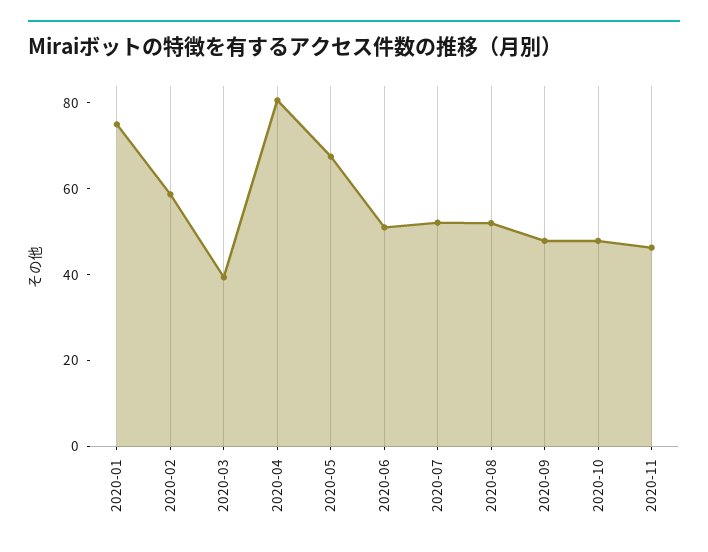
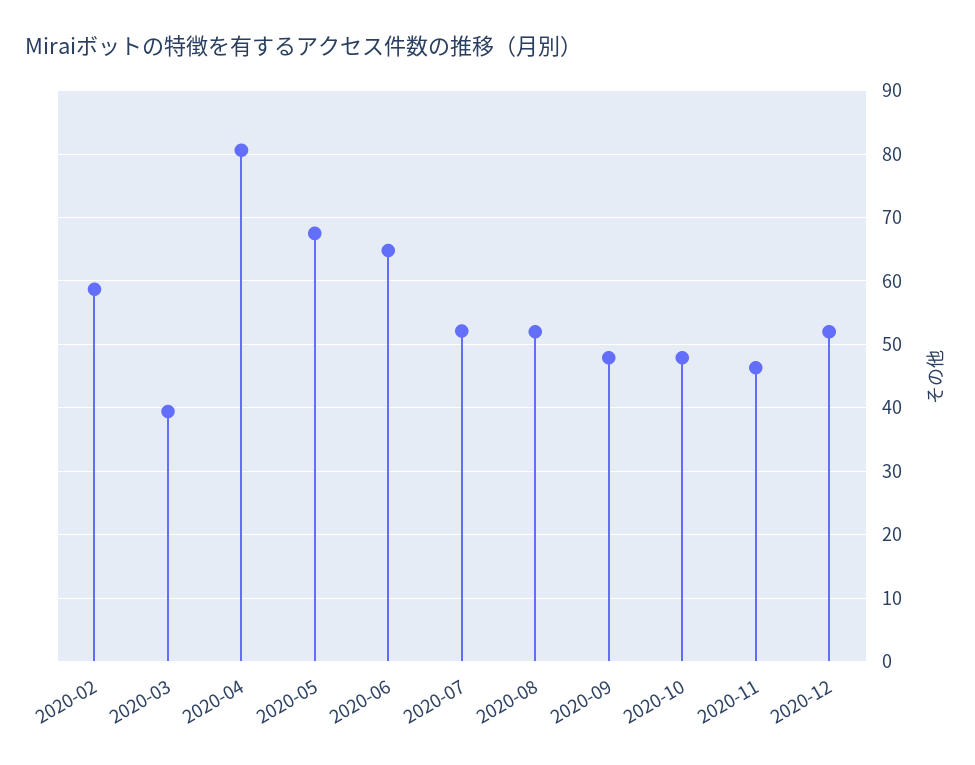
2020-01: 75 -> none
2020-06: 50 -> 65
2020-12: none -> 52

